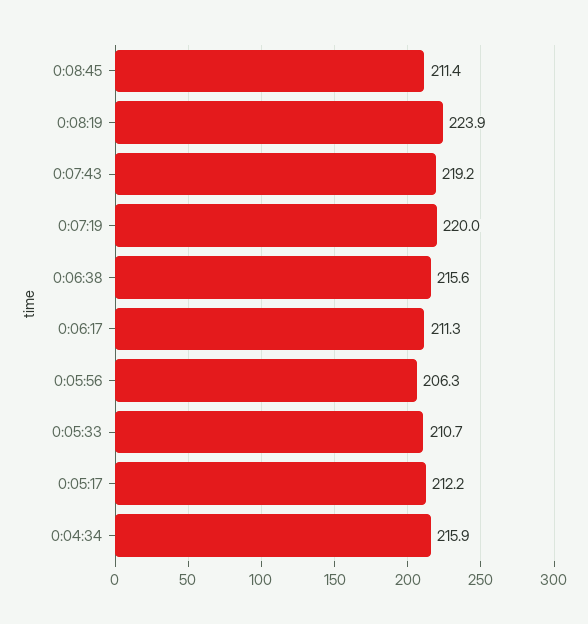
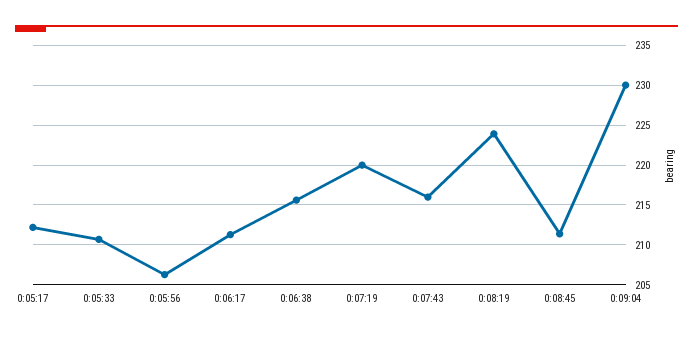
0:07:43: 219.2 -> 216
0:04:34: 215.9 -> none
0:09:04: none -> 230

